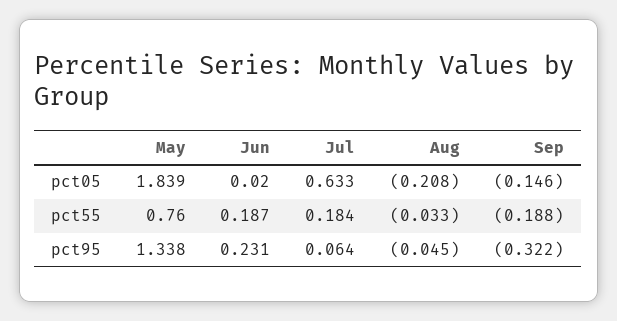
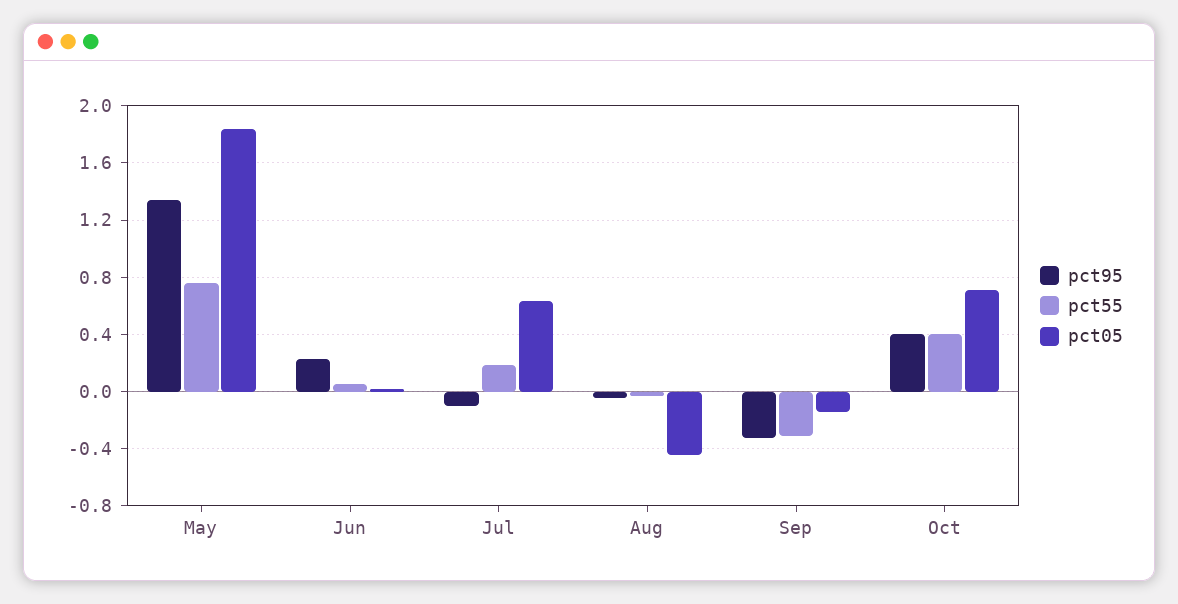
pct05, Aug: -0.208 -> -0.45
pct55, Jun: 0.187 -> 0.05
pct55, Sep: -0.188 -> -0.3
pct95, Jul: 0.064 -> -0.1
pct95, Oct: none -> 0.4
pct55, Oct: none -> 0.4
pct05, Oct: none -> 0.7

